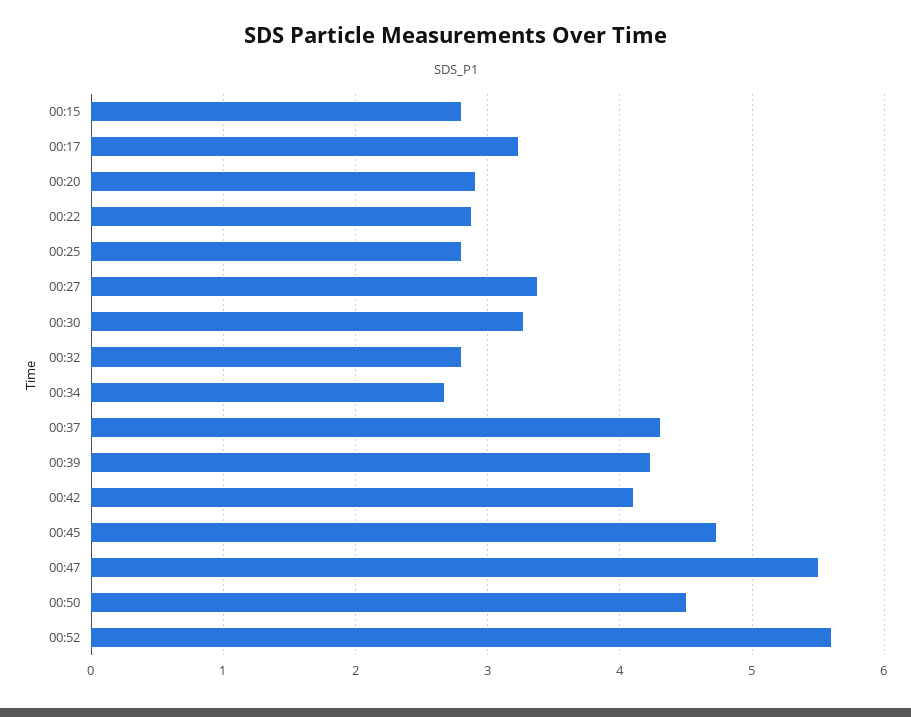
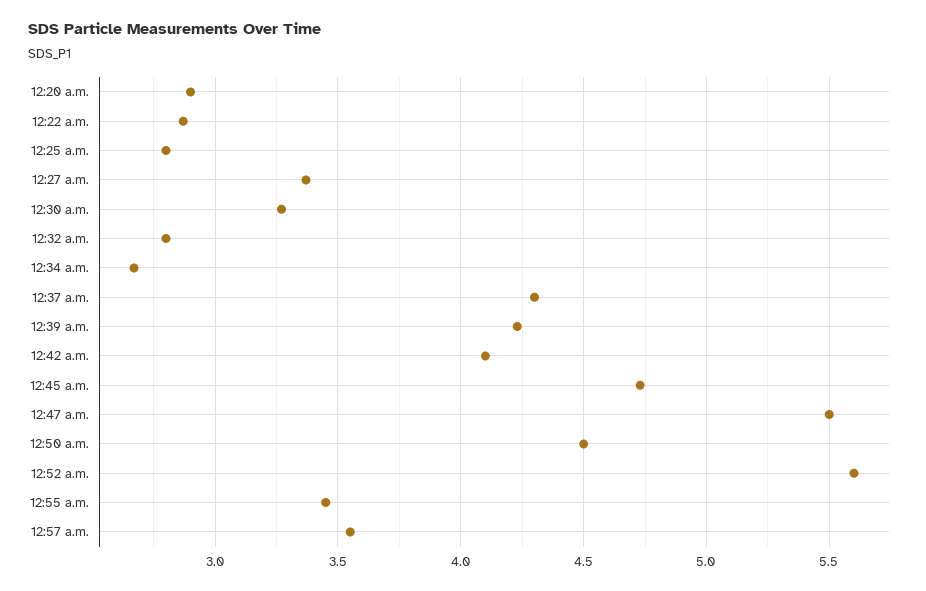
00:15: 2.8 -> none
00:17: 3.2 -> none
12:55 a.m.: none -> 3.45
12:57 a.m.: none -> 3.55

